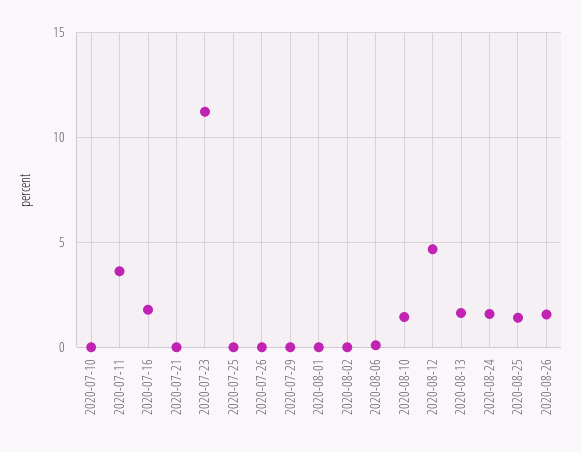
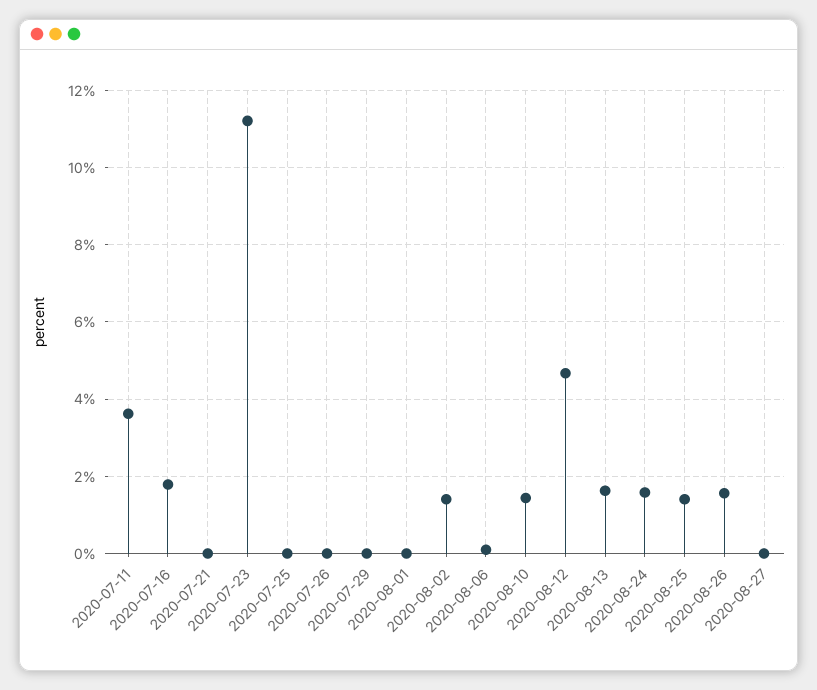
2020-07-10: 0 -> none
2020-08-02: 0 -> 1.4
2020-08-27: none -> 0

